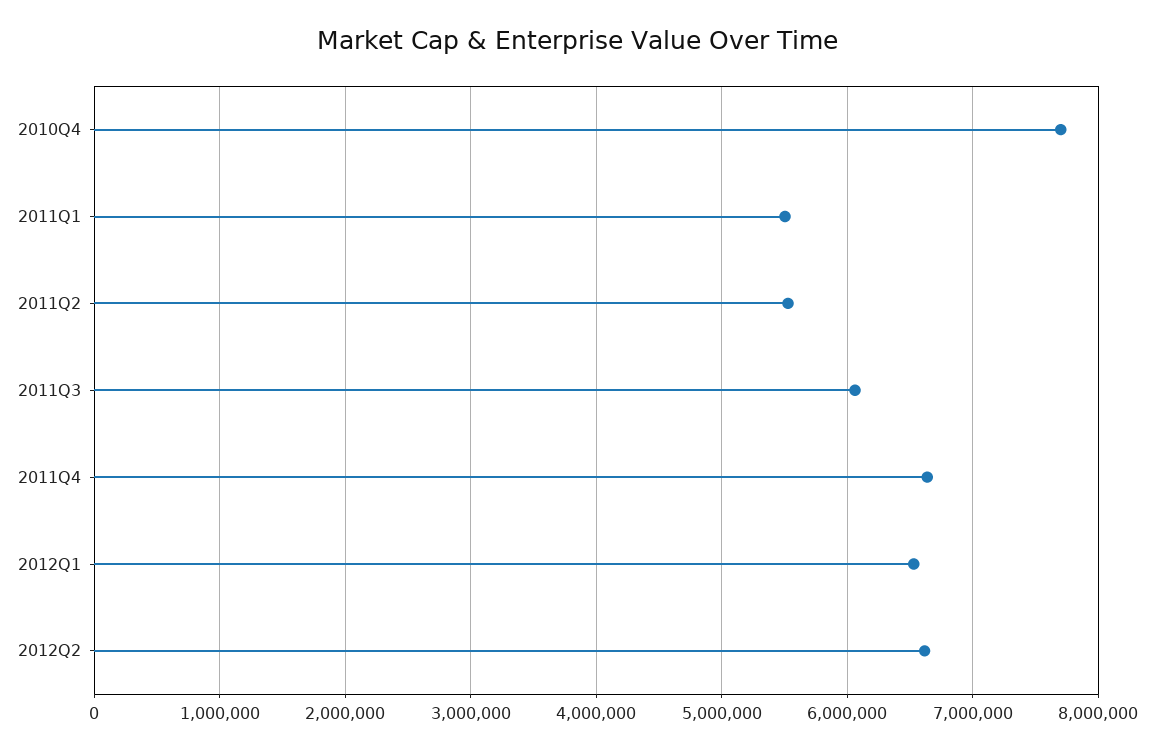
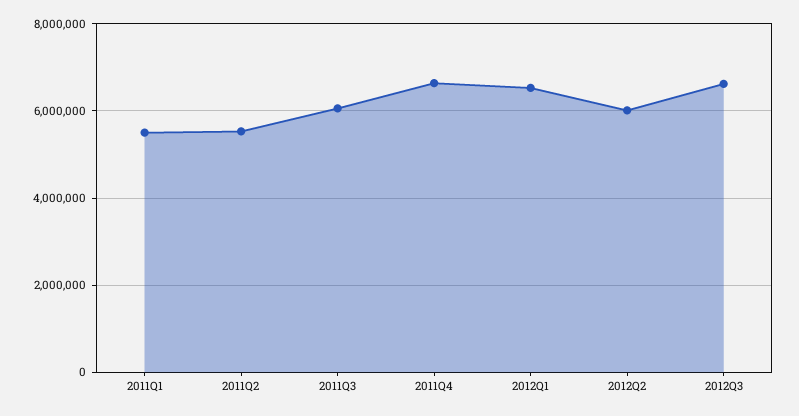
2010Q4: 7700000 -> none
2012Q2: 6600000 -> 6000000
2012Q3: none -> 6600000

